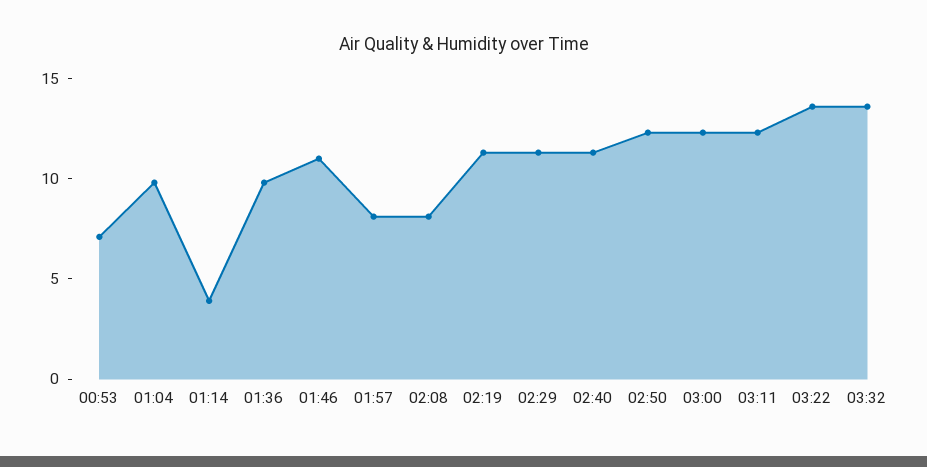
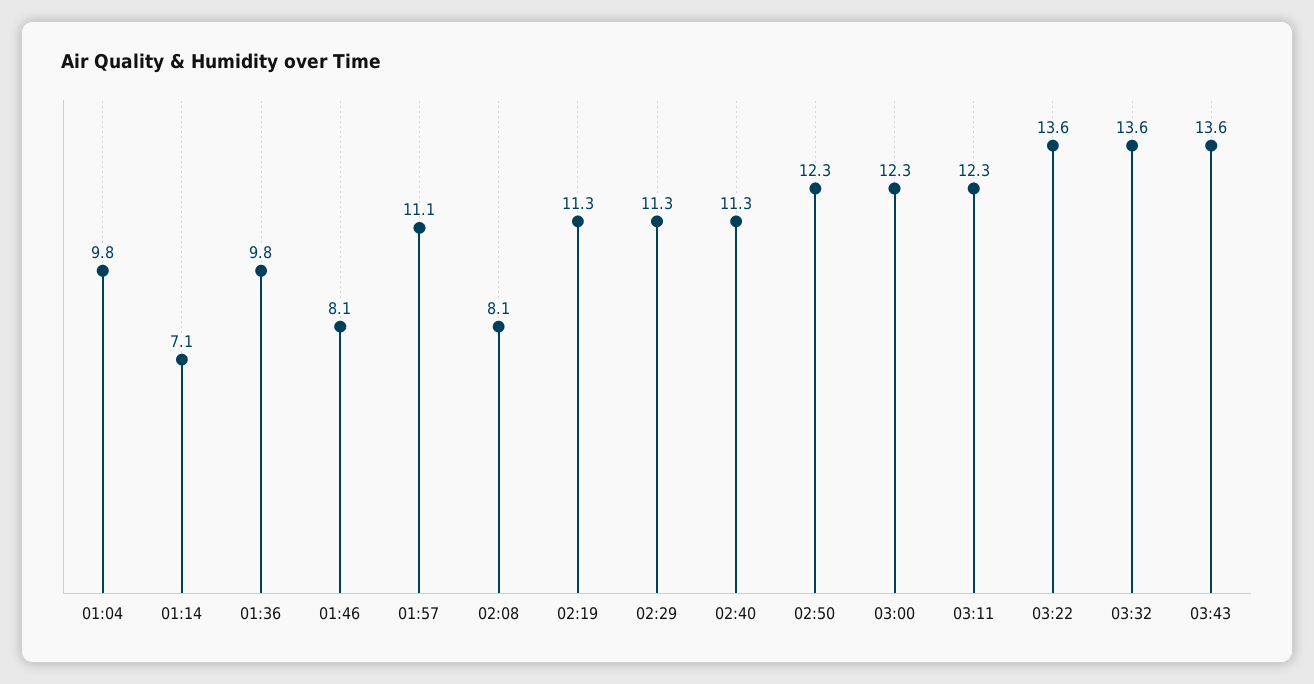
00:53: 7 -> none
01:14: 4 -> 7.1
01:46: 11 -> 8.1
01:57: 8 -> 11.1
03:43: none -> 13.6

